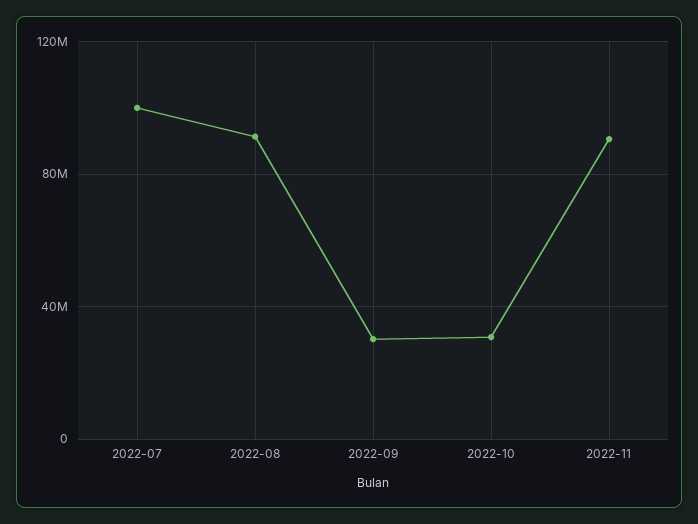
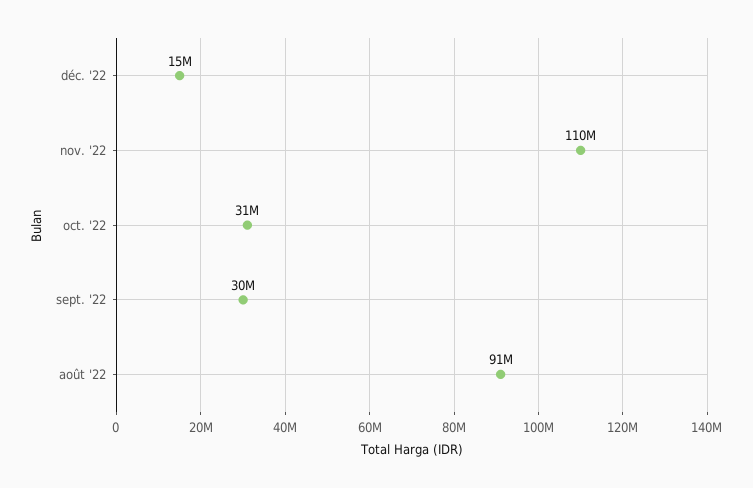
2022-07: 100000000 -> none
2022-11: 90000000 -> 110000000
déc. '22: none -> 15000000

